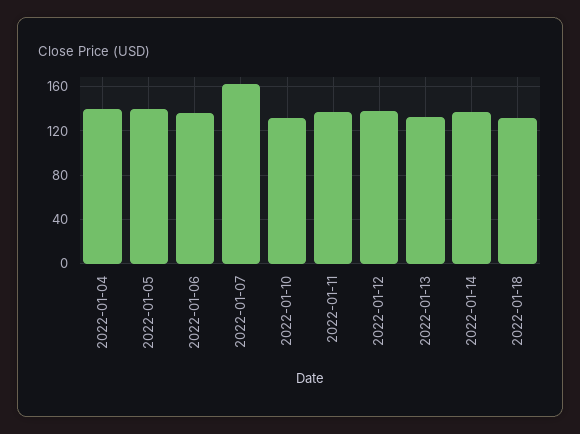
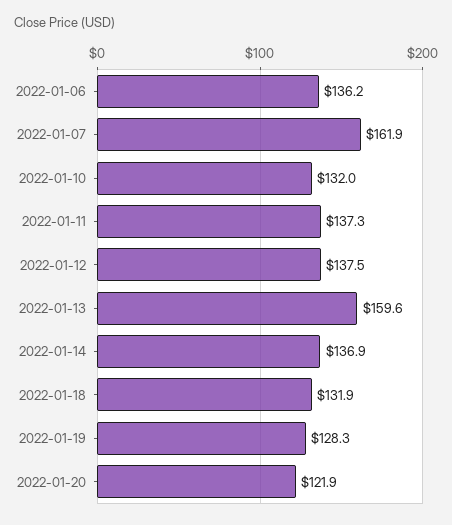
2022-01-04: 140 -> none
2022-01-05: 140 -> none
2022-01-13: 130 -> 159.6
2022-01-19: none -> 128.3
2022-01-20: none -> 121.9

